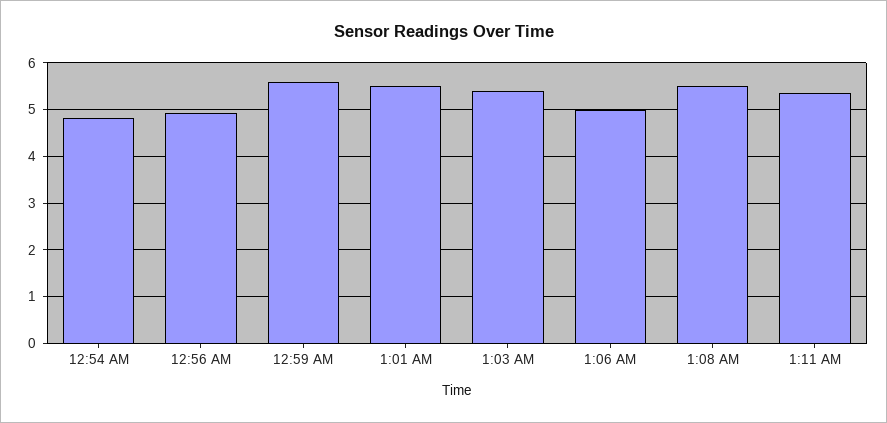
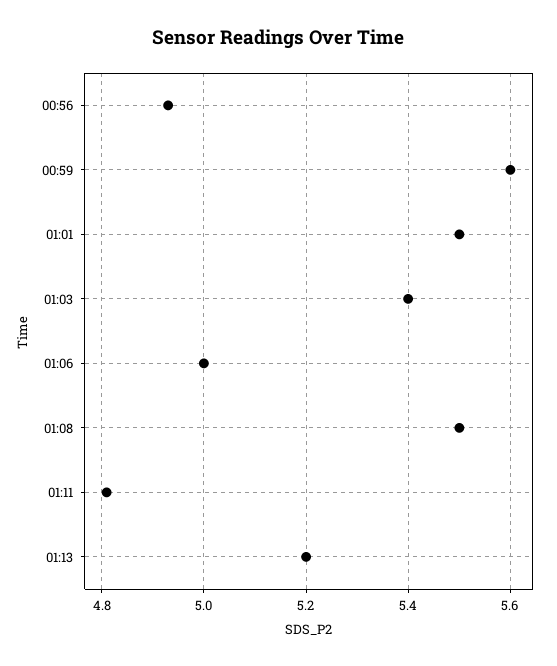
12:54 AM: 4.8 -> none
1:11 AM: 5.4 -> 4.8
01:13: none -> 5.2

